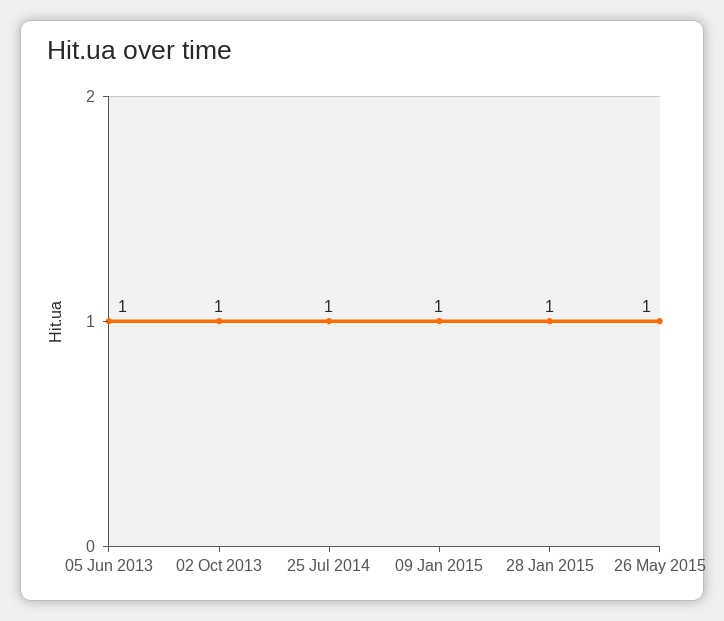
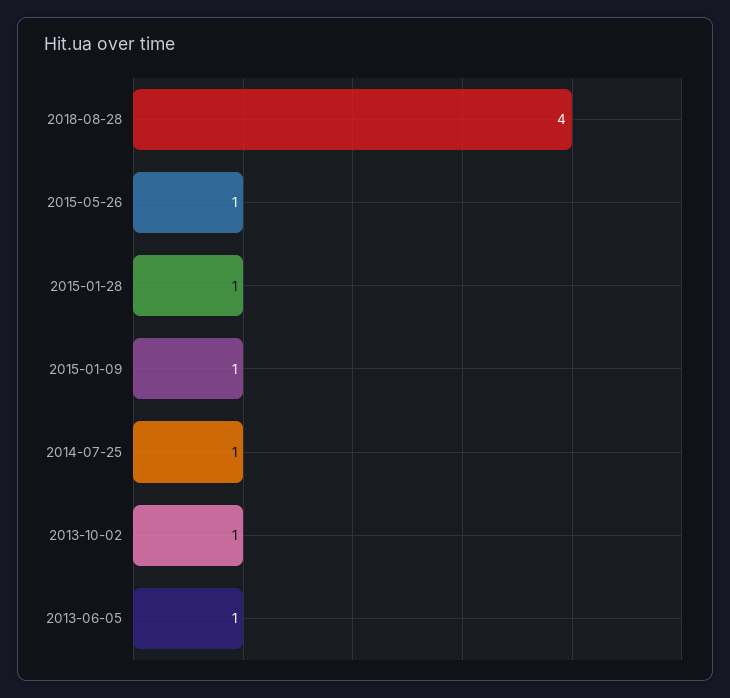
2018-08-28: none -> 4

